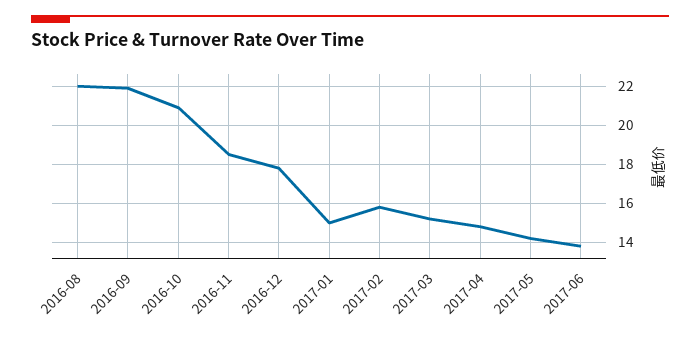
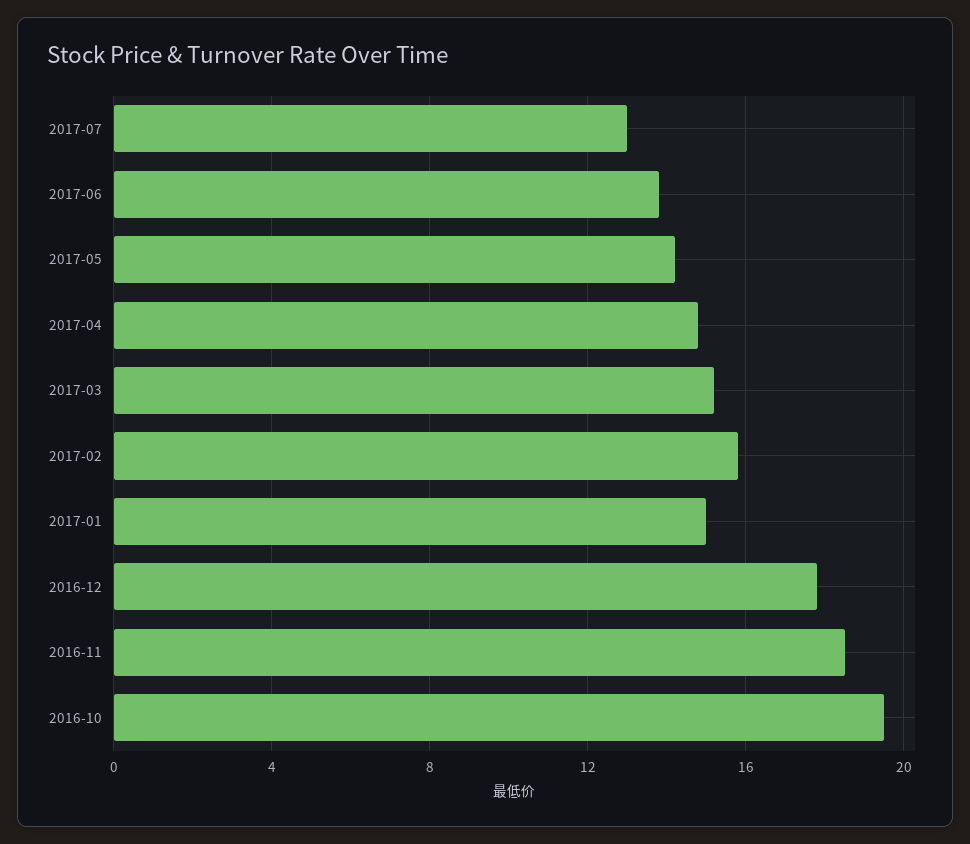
2016-08: 22 -> none
2016-09: 22 -> none
2016-10: 21 -> 19.5
2017-07: none -> 13

